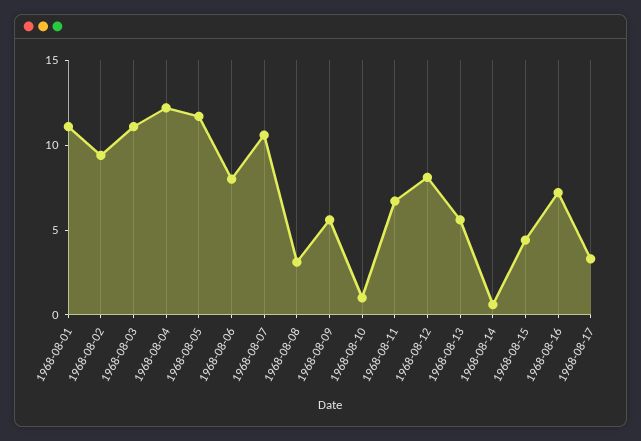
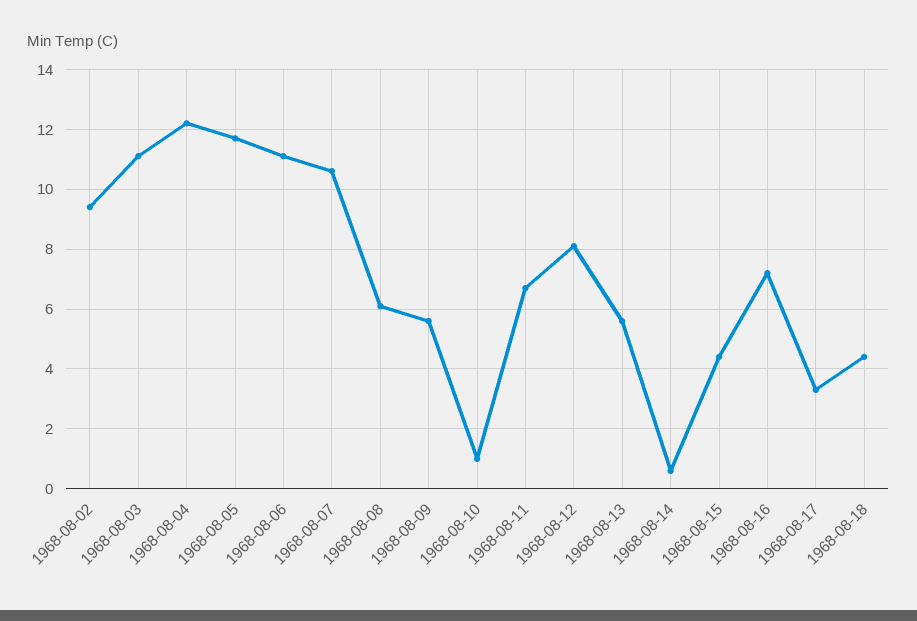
1968-08-01: 11 -> none
1968-08-06: 8 -> 11
1968-08-08: 3 -> 6
1968-08-18: none -> 4.5

